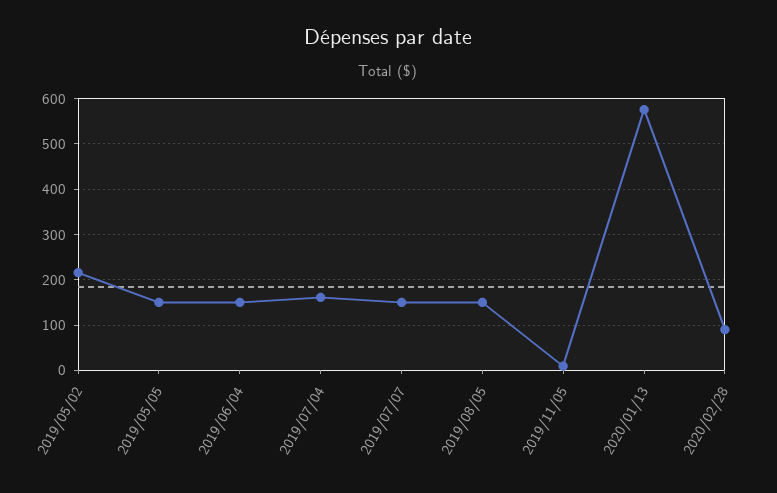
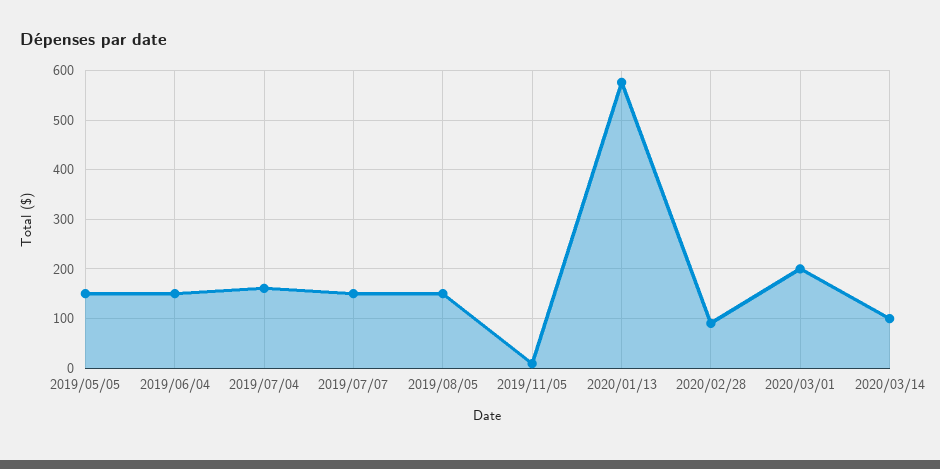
2019/05/02: 220 -> none
2020/03/01: none -> 200
2020/03/14: none -> 100

